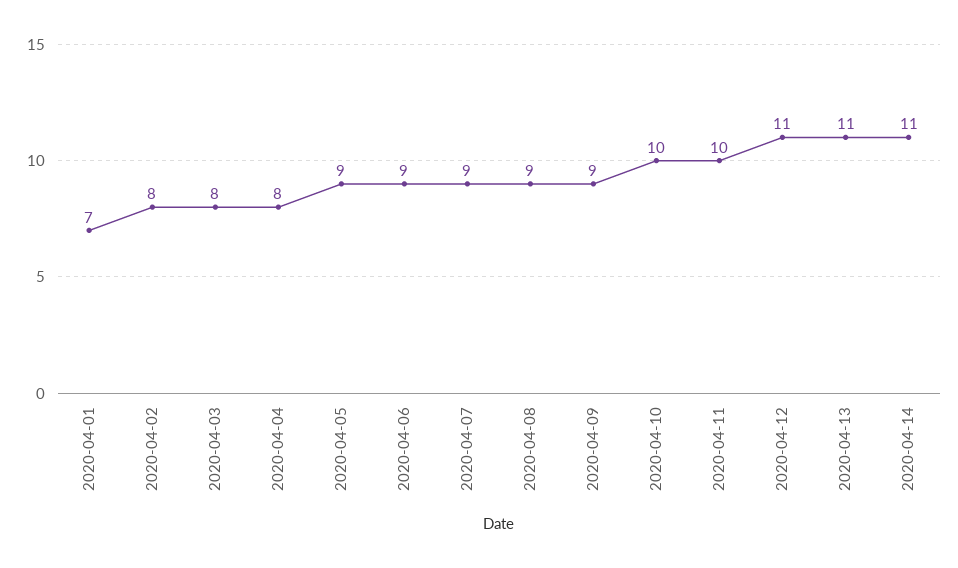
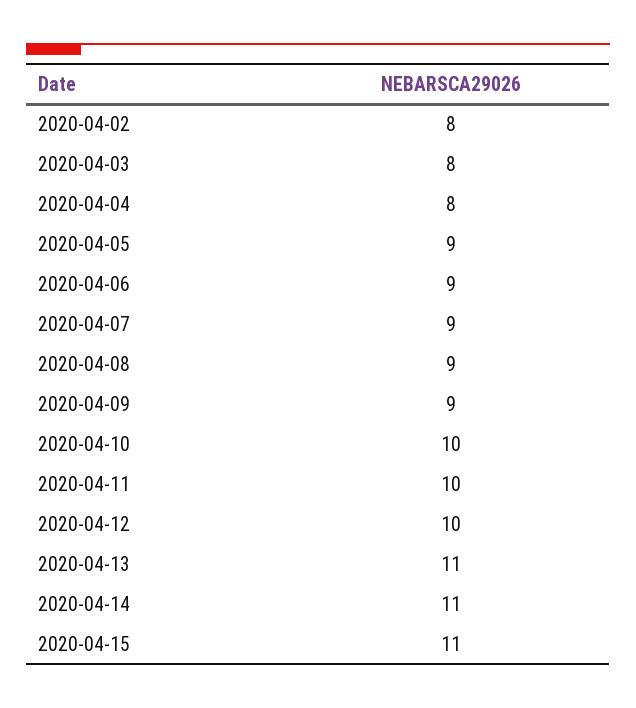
2020-04-01: 7 -> none
2020-04-12: 11 -> 10
2020-04-15: none -> 11

